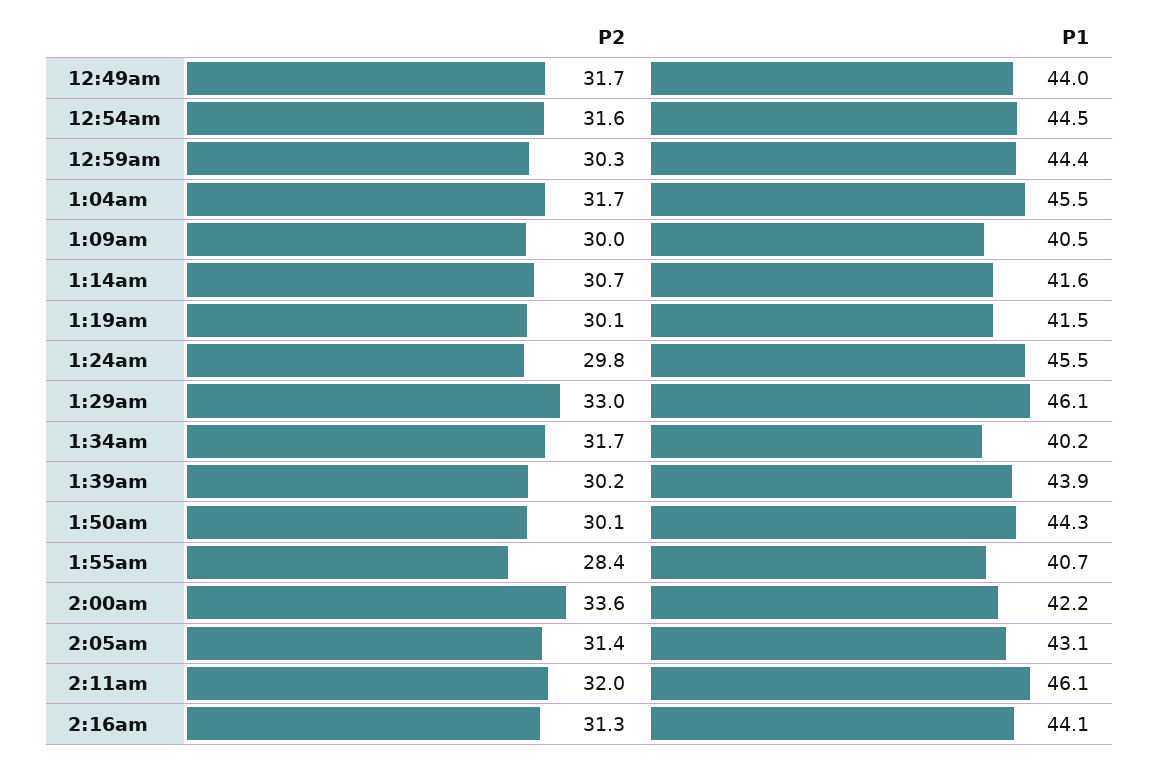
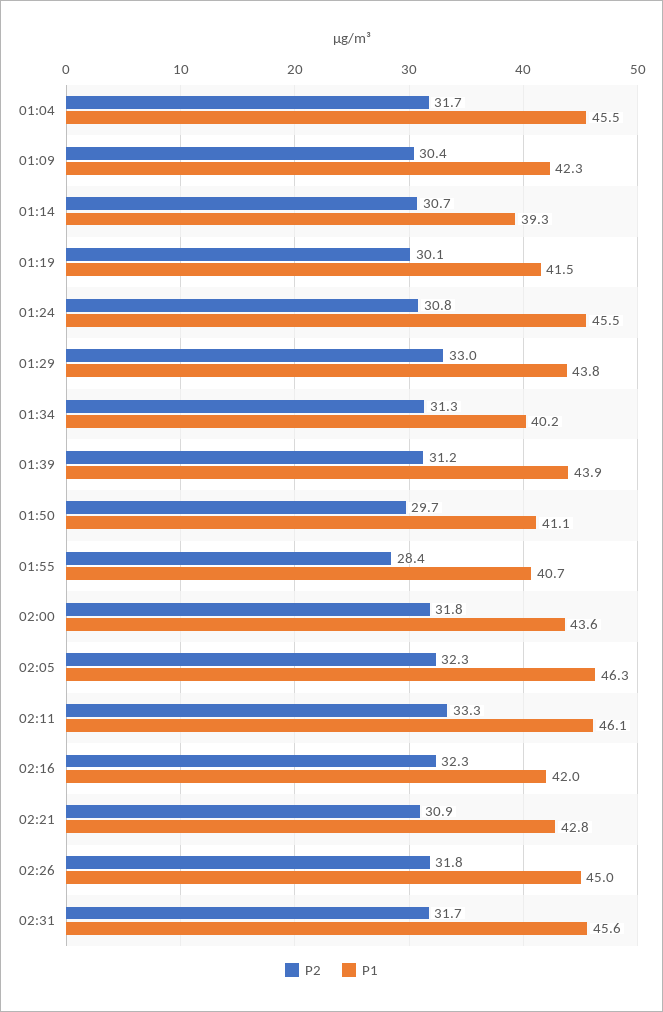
P2, 12:49am: 31.7 -> none
P1, 12:49am: 44 -> none
P2, 12:54am: 31.6 -> none
P1, 12:54am: 44.5 -> none
P2, 12:59am: 30.3 -> none
P1, 12:59am: 44.4 -> none
P2, 1:09am: 30 -> 30.4
P1, 1:09am: 40.5 -> 42.3
P1, 1:14am: 41.6 -> 39.3
P2, 1:24am: 29.8 -> 30.8
P1, 1:29am: 46.1 -> 43.8
P2, 1:34am: 31.7 -> 31.3
P2, 1:39am: 30.2 -> 31.2
P2, 1:50am: 30.1 -> 29.7
P1, 1:50am: 44.3 -> 41.1
P2, 2:00am: 33.6 -> 31.8
P1, 2:00am: 42.2 -> 43.6
P2, 2:05am: 31.4 -> 32.3
P1, 2:05am: 43.1 -> 46.3
P2, 2:11am: 32 -> 33.3
P2, 2:16am: 31.3 -> 32.3
P1, 2:16am: 44.1 -> 42
P2, 02:21: none -> 30.9
P1, 02:21: none -> 42.8
P2, 02:26: none -> 31.8
P1, 02:26: none -> 45
P2, 02:31: none -> 31.7
P1, 02:31: none -> 45.6

